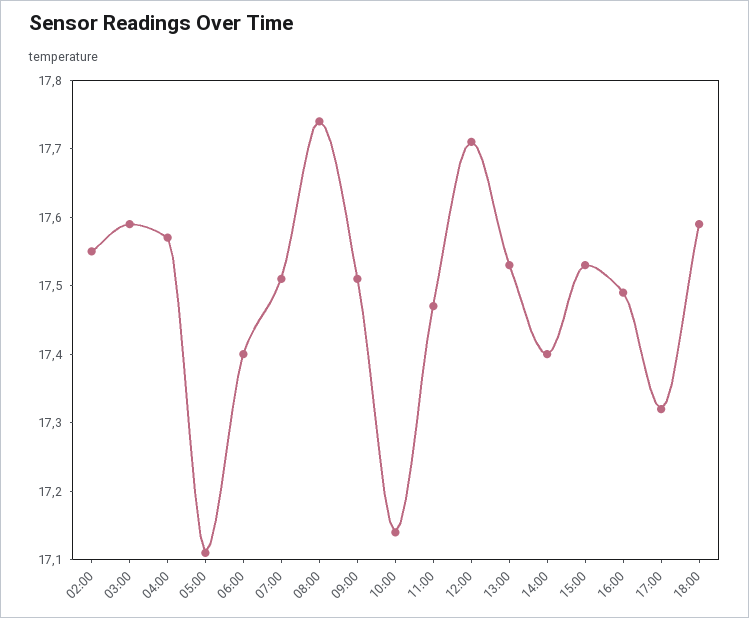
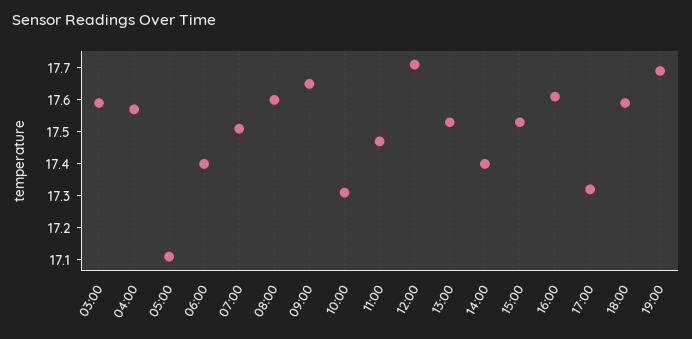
02:00: 17.55 -> none
08:00: 17.75 -> 17.6
09:00: 17.5 -> 17.65
10:00: 17.15 -> 17.3
16:00: 17.5 -> 17.6
19:00: none -> 17.7

